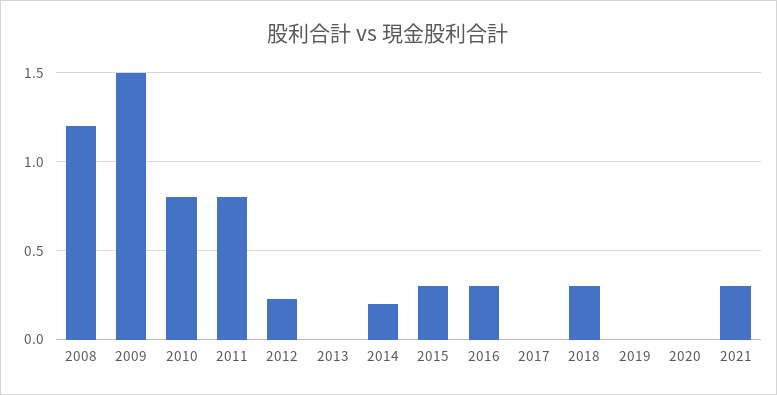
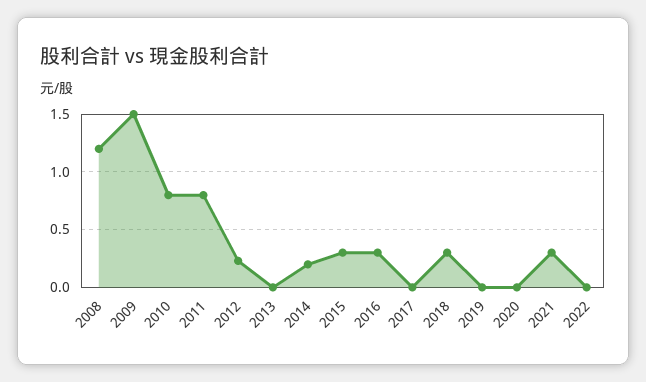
2022: none -> 0

